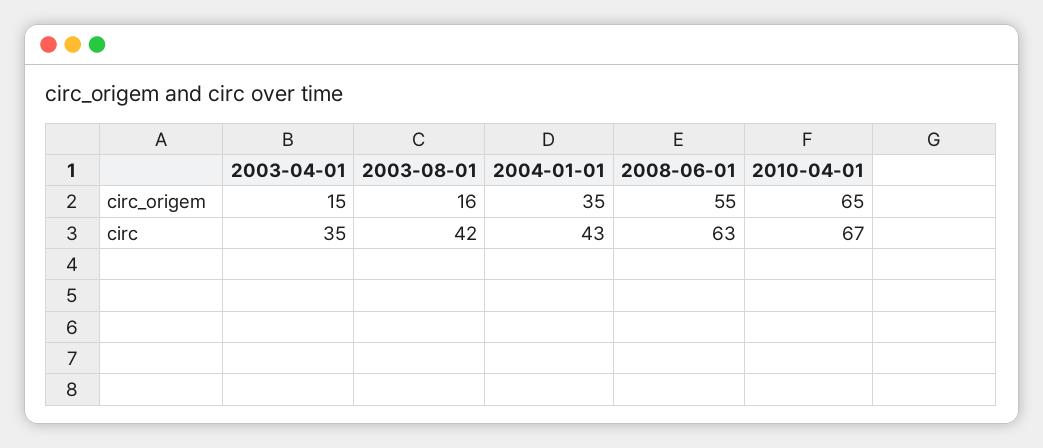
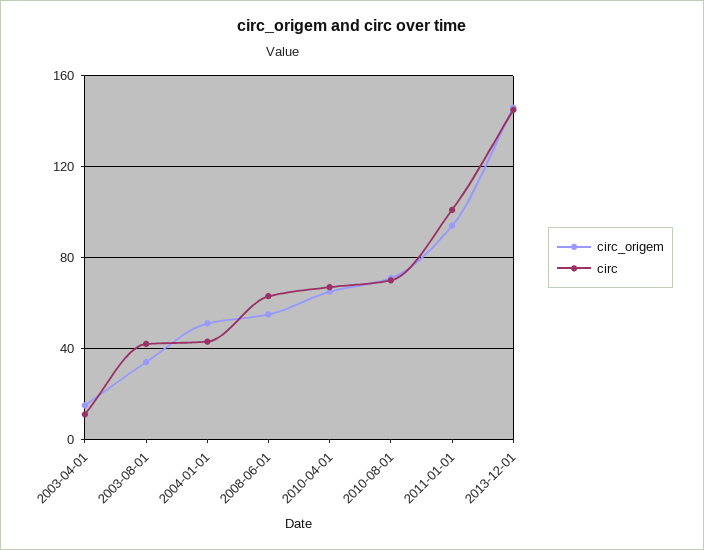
circ_origem, 2003-08-01: 16 -> 35
circ_origem, 2004-01-01: 35 -> 50
circ, 2003-04-01: 35 -> 10
circ_origem, 2010-08-01: none -> 70
circ, 2010-08-01: none -> 70
circ_origem, 2011-01-01: none -> 95
circ, 2011-01-01: none -> 100
circ_origem, 2013-12-01: none -> 145
circ, 2013-12-01: none -> 145

